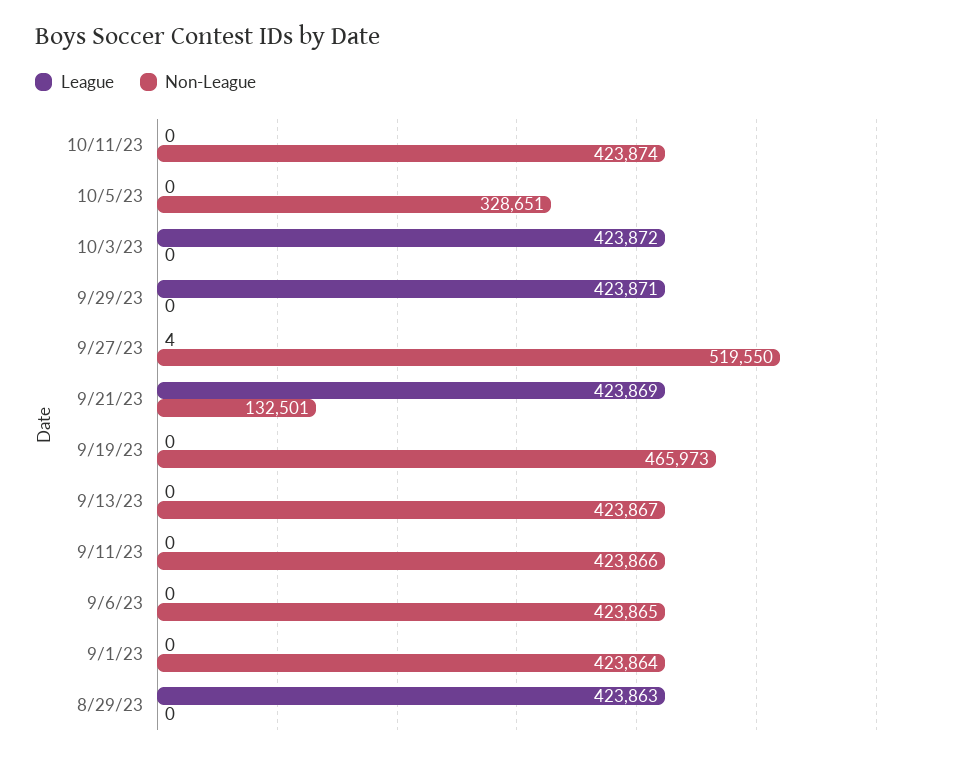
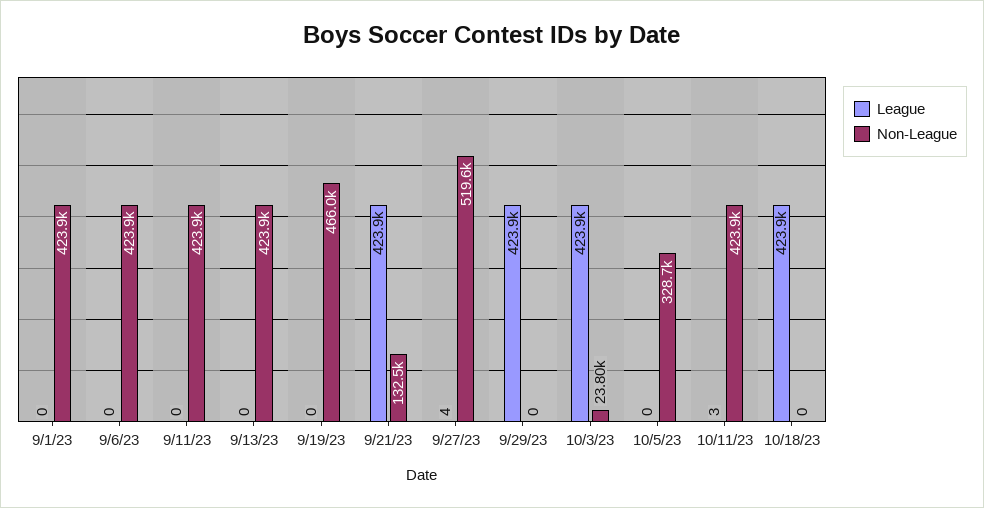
League, 10/11/23: 0 -> 3
Non-League, 10/3/23: 0 -> 23800
League, 8/29/23: 423863 -> none
Non-League, 8/29/23: 0 -> none
League, 10/18/23: none -> 423900
Non-League, 10/18/23: none -> 0

